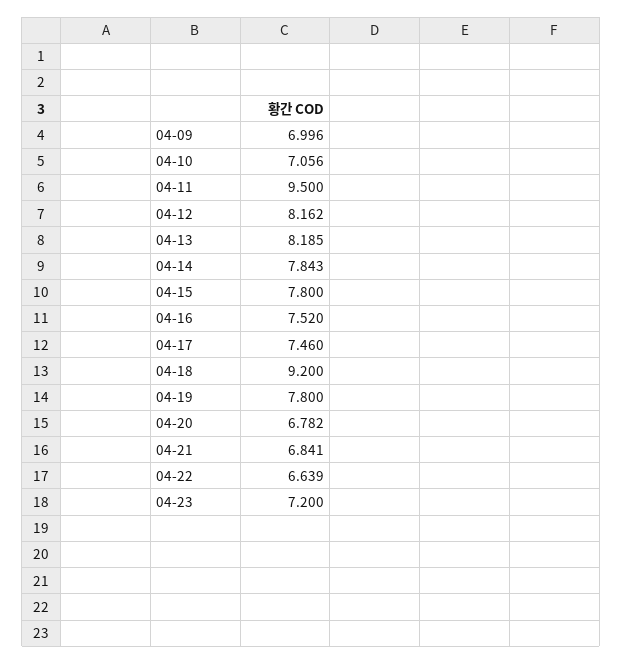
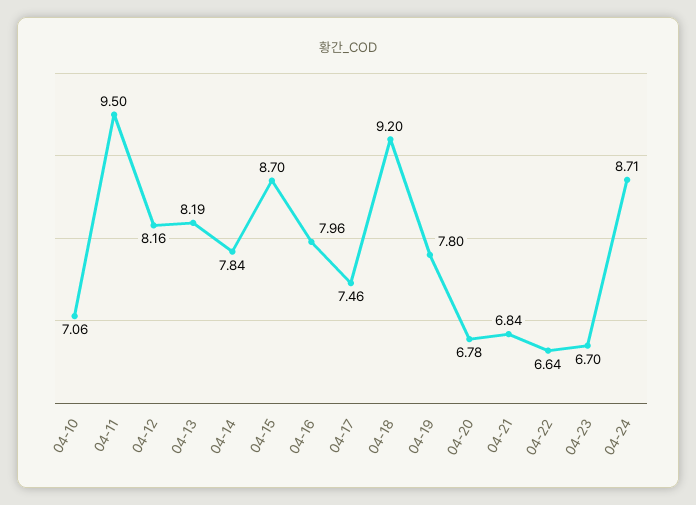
04-09: 6.996 -> none
04-15: 7.8 -> 8.7
04-16: 7.52 -> 7.96
04-23: 7.2 -> 6.7
04-24: none -> 8.71

